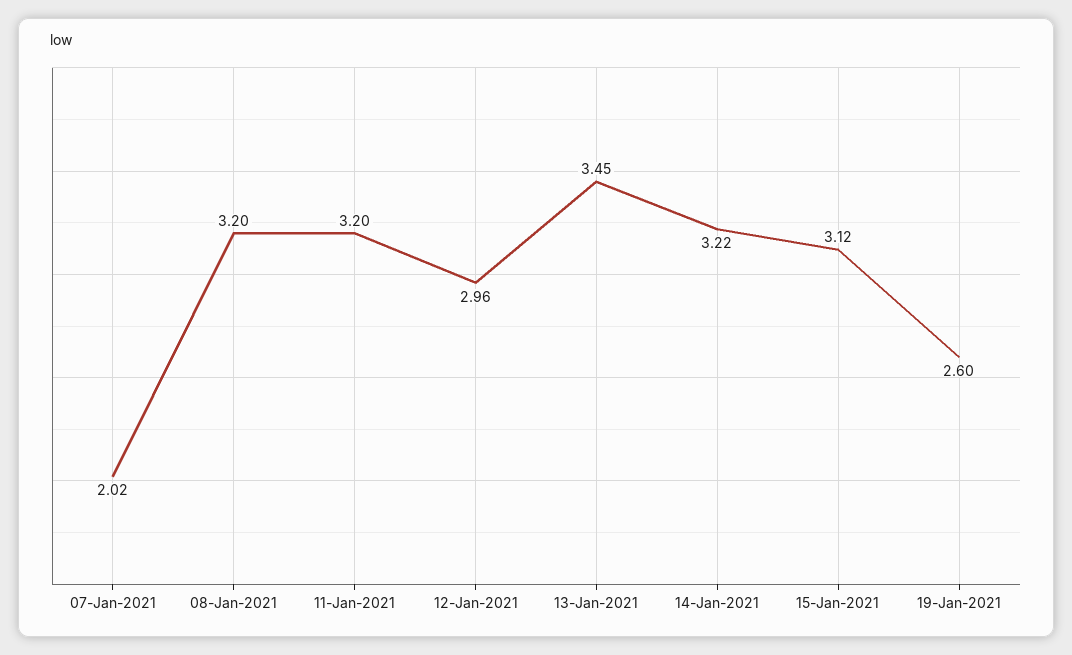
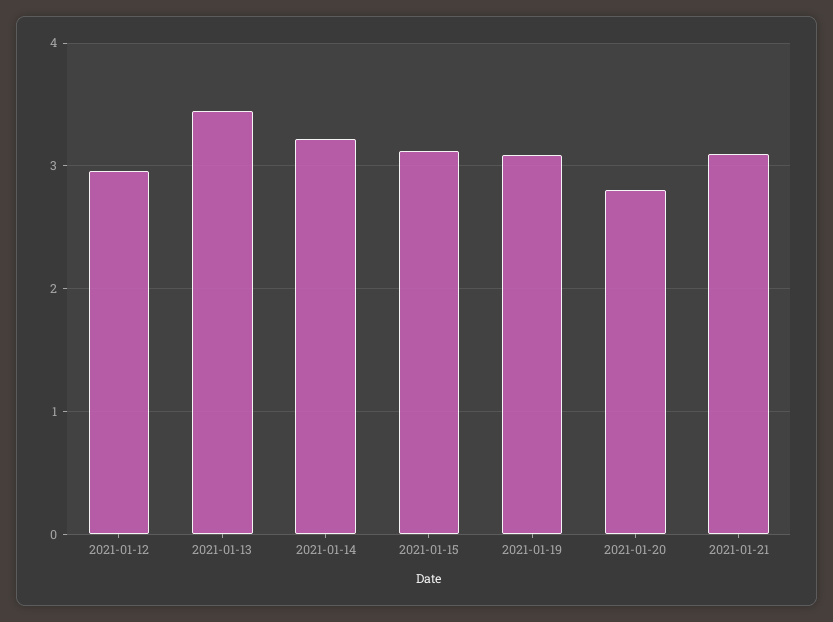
07-Jan-2021: 2.02 -> none
08-Jan-2021: 3.2 -> none
11-Jan-2021: 3.2 -> none
19-Jan-2021: 2.6 -> 3.1
2021-01-20: none -> 2.8
2021-01-21: none -> 3.1

